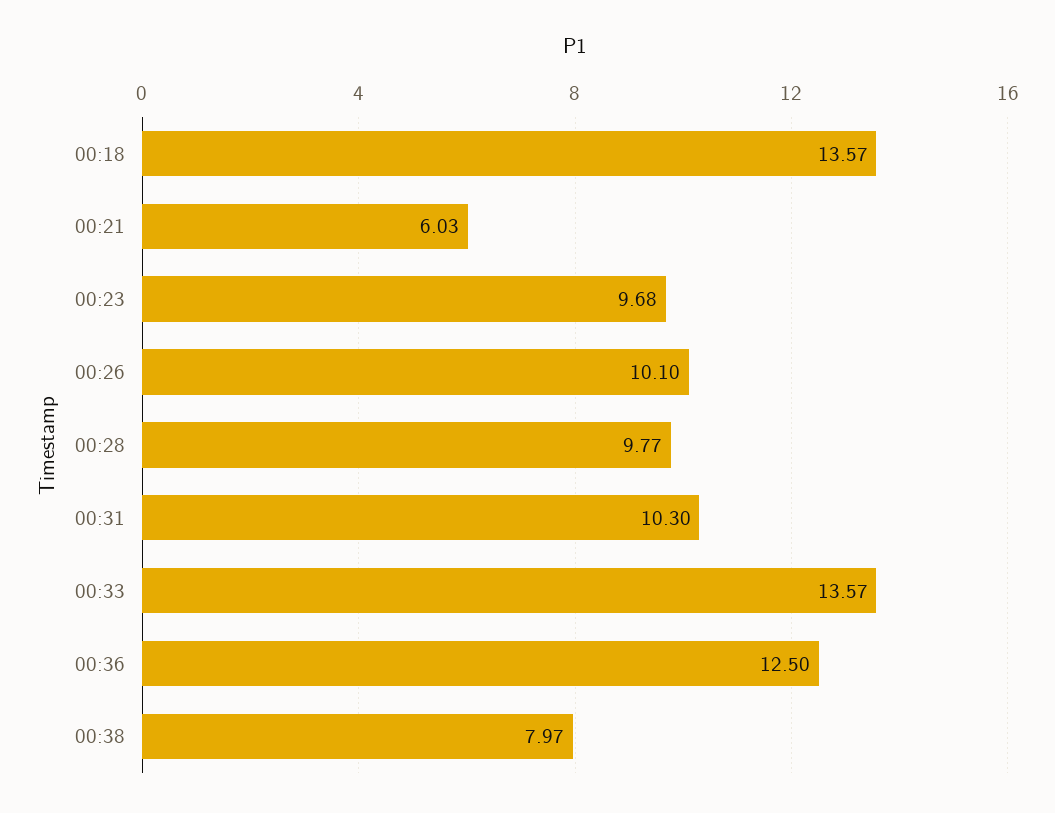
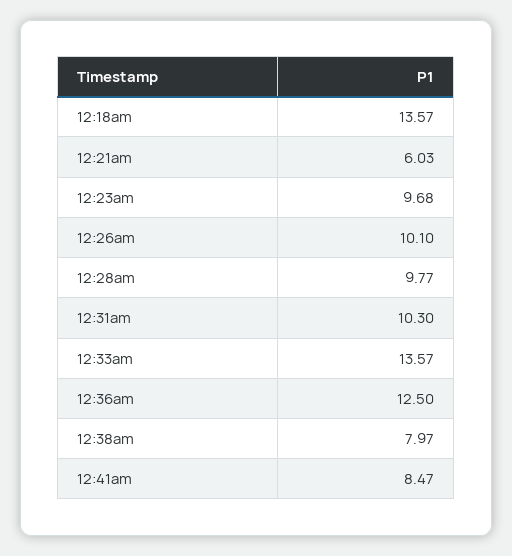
12:41am: none -> 8.47

